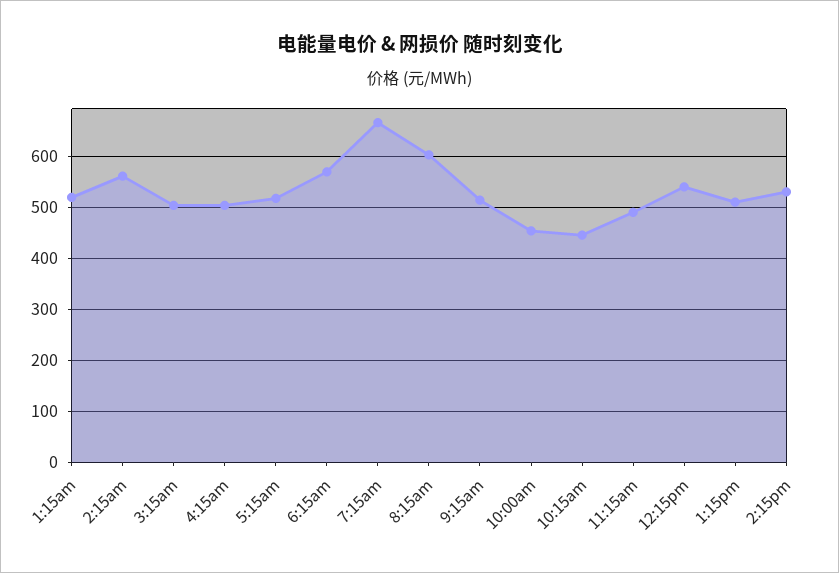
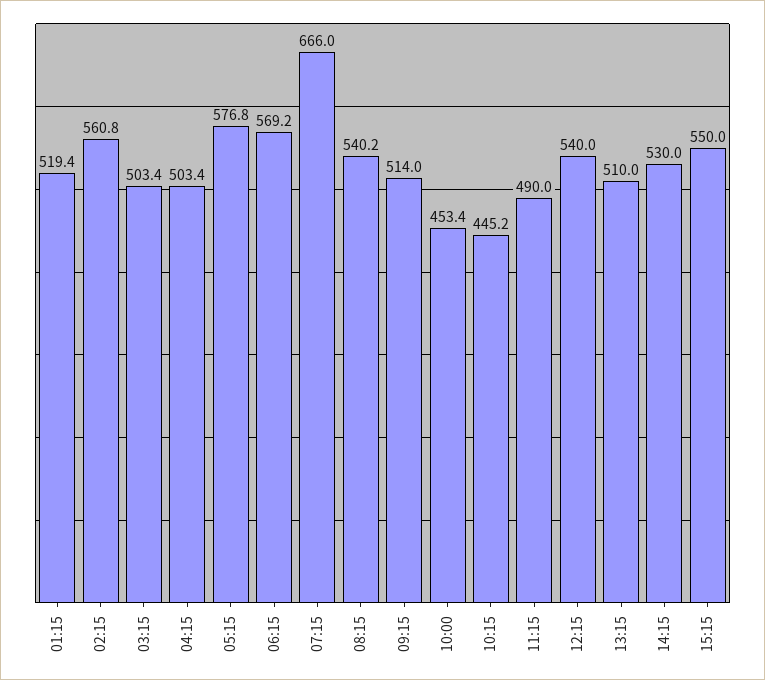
5:15am: 520 -> 576.8
8:15am: 600 -> 540.2
15:15: none -> 550

